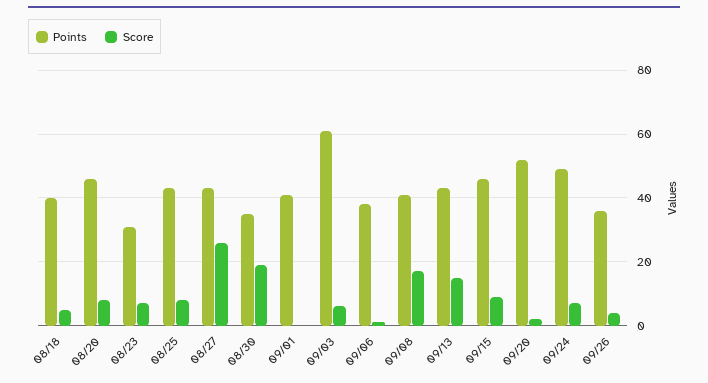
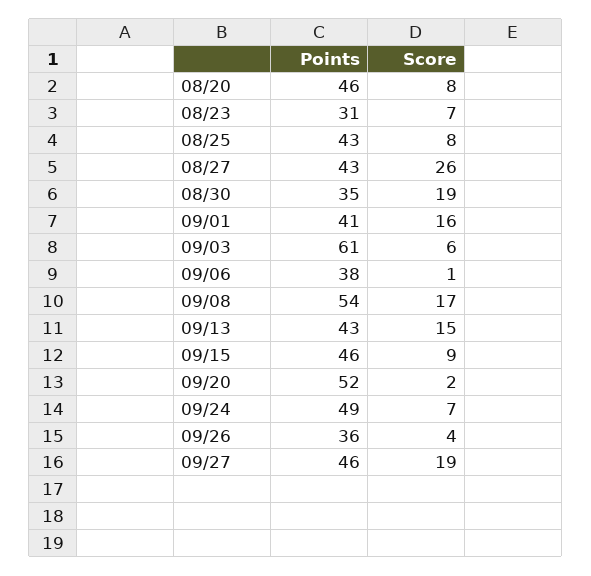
Points, 08/18: 40 -> none
Score, 08/18: 5 -> none
Score, 09/01: 0 -> 16
Points, 09/08: 40 -> 54
Points, 09/27: none -> 46
Score, 09/27: none -> 19

